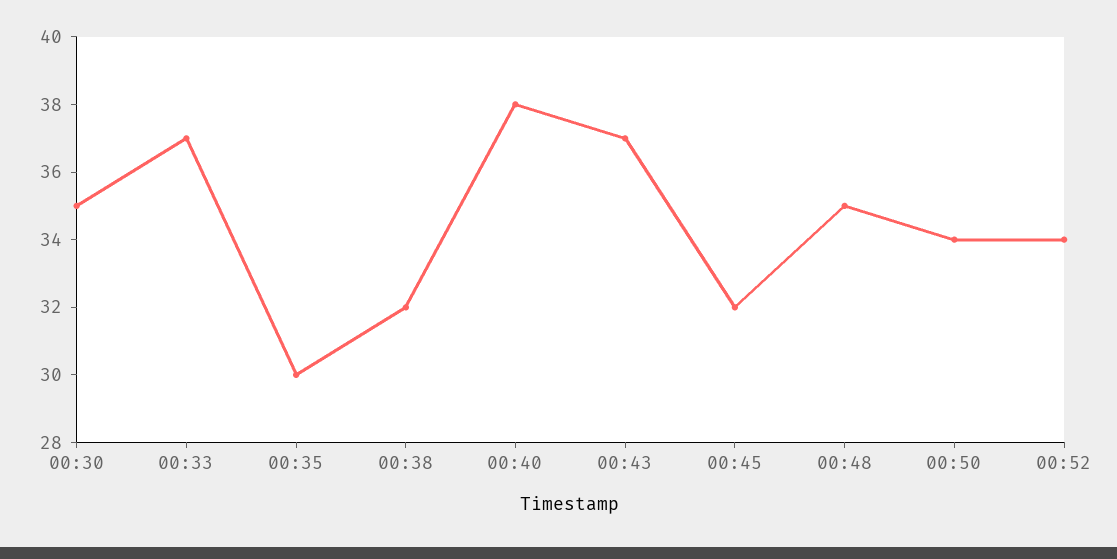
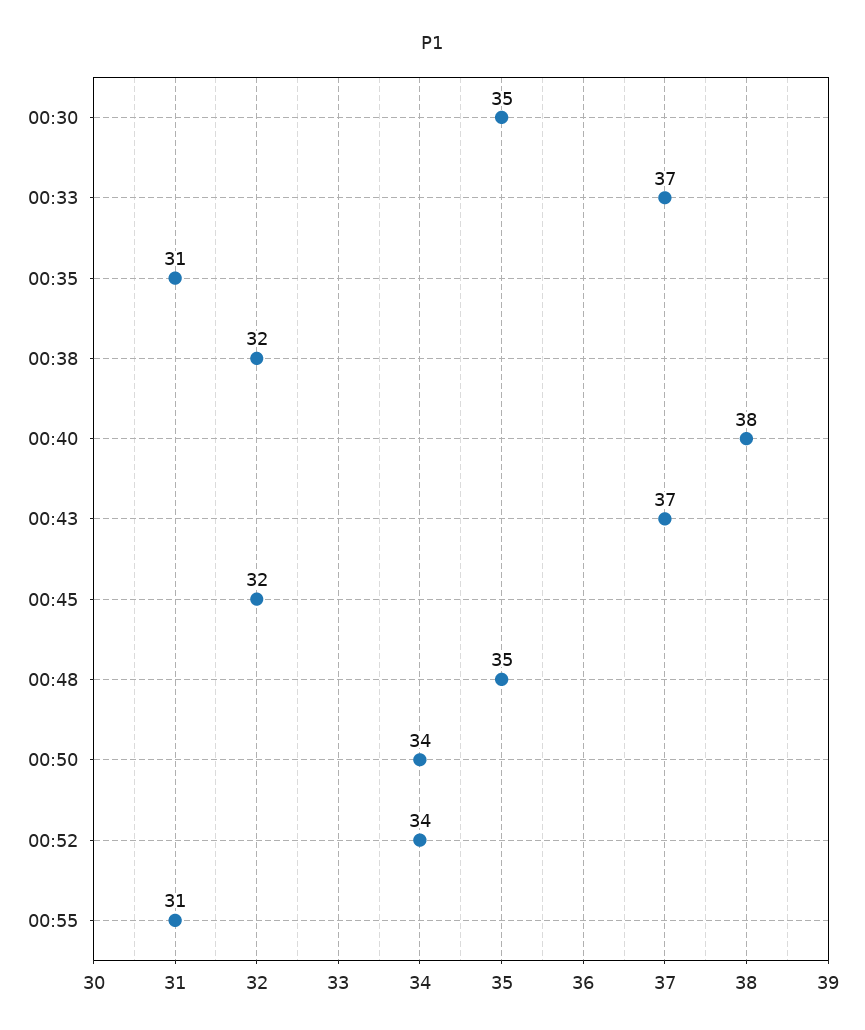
00:35: 30 -> 31
00:55: none -> 31

